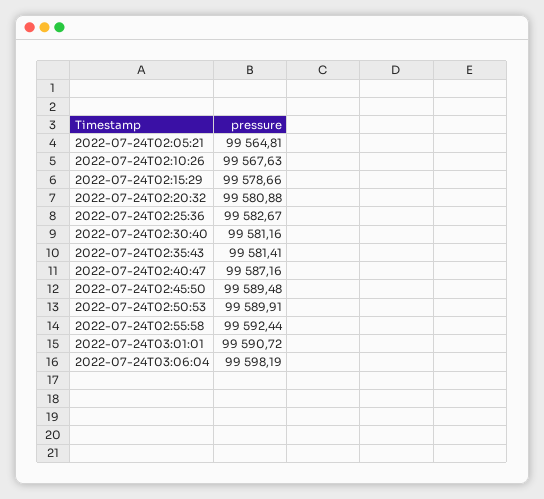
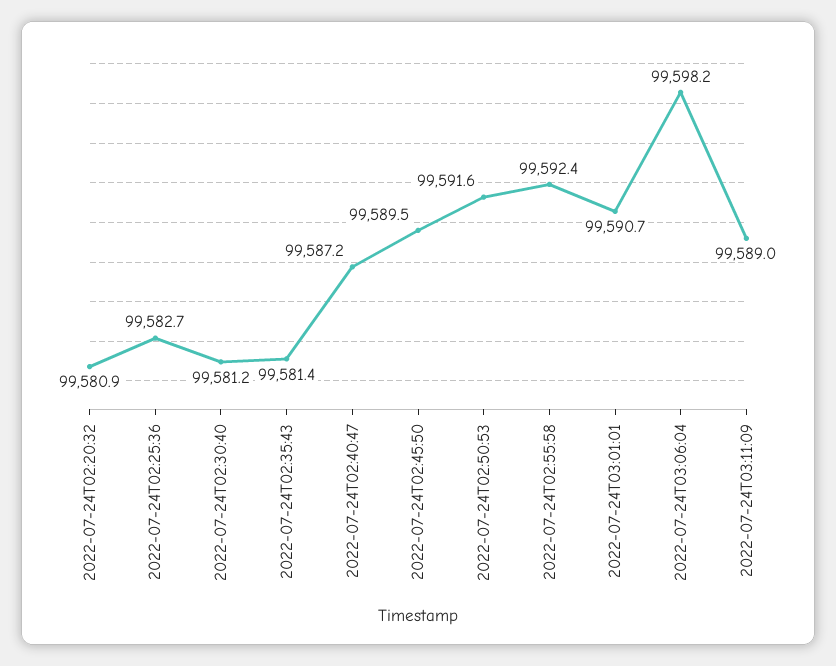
2022-07-24T02:05:21: 99564.81 -> none
2022-07-24T02:10:26: 99567.63 -> none
2022-07-24T02:15:29: 99578.66 -> none
2022-07-24T02:50:53: 99589.91 -> 99591.6
2022-07-24T03:11:09: none -> 99589

